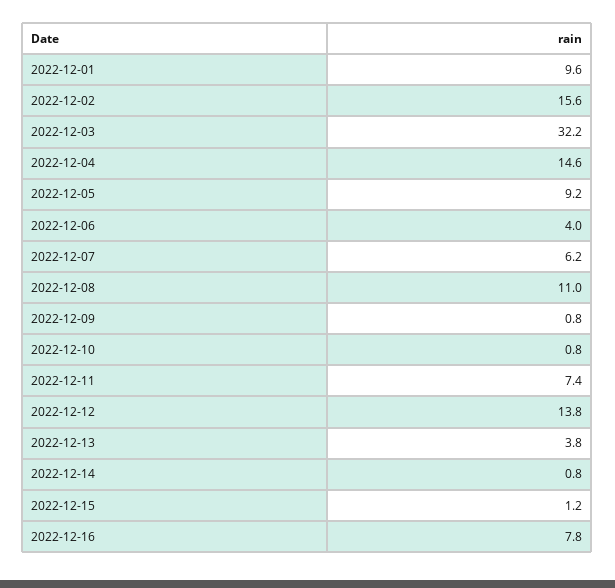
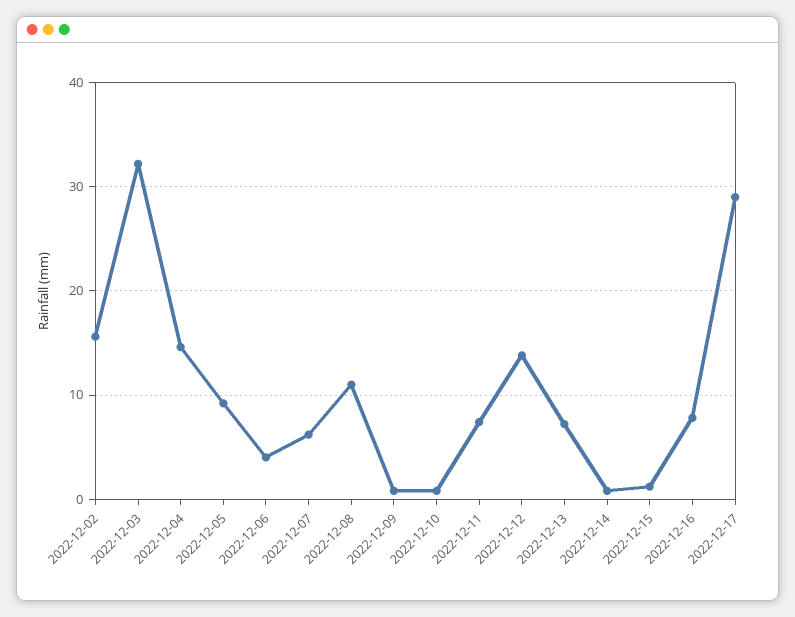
2022-12-01: 9.6 -> none
2022-12-13: 3.8 -> 7
2022-12-17: none -> 29

